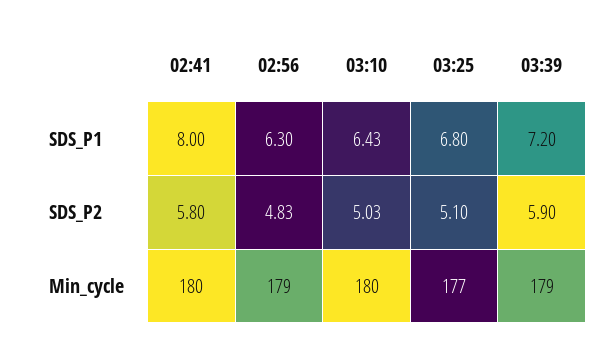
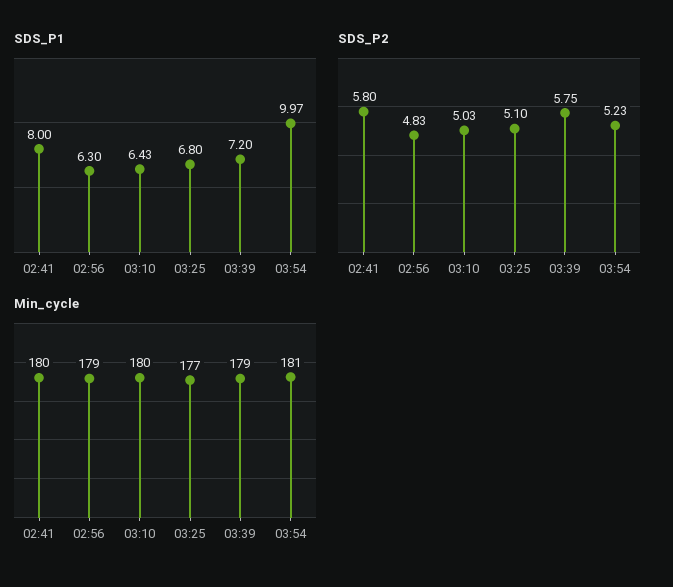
SDS_P2, 03:39: 5.9 -> 5.75
SDS_P1, 03:54: none -> 9.97
SDS_P2, 03:54: none -> 5.23
Min_cycle, 03:54: none -> 181

